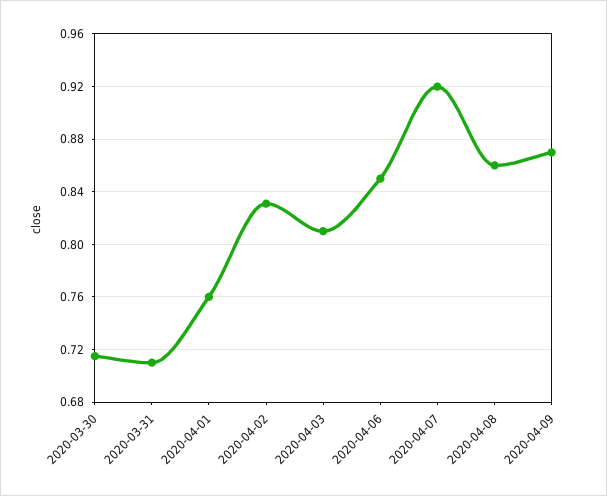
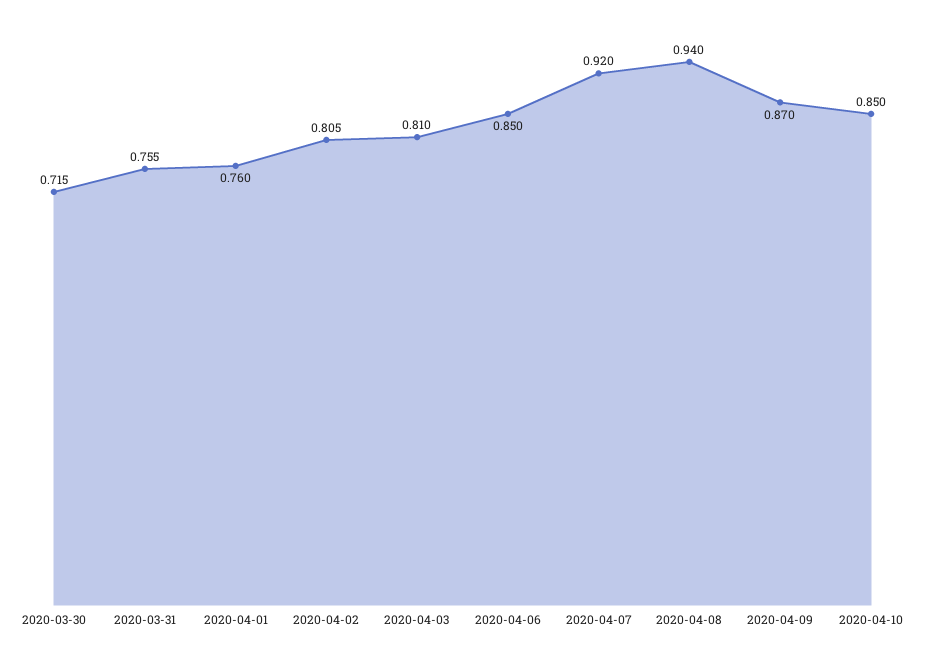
2020-03-31: 0.71 -> 0.755
2020-04-02: 0.83 -> 0.805
2020-04-08: 0.86 -> 0.94
2020-04-10: none -> 0.85

